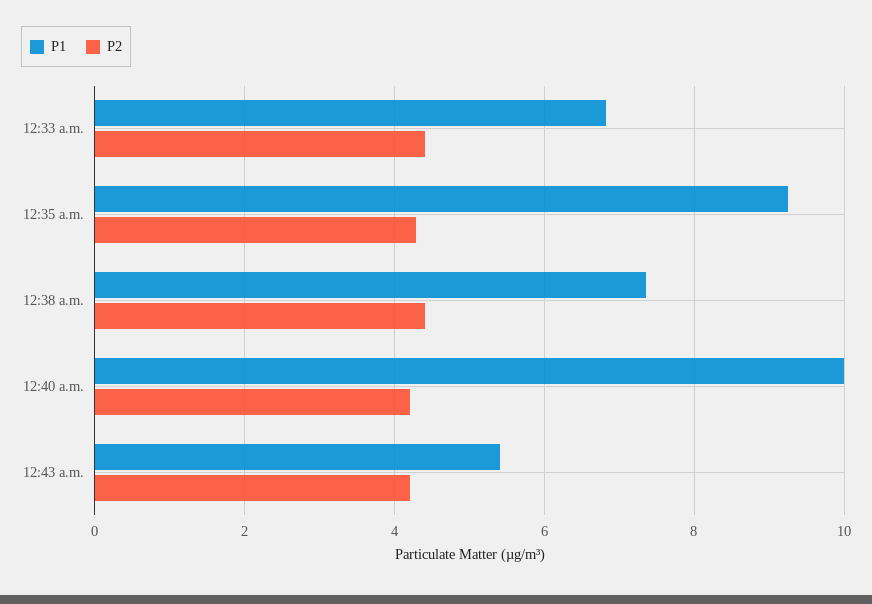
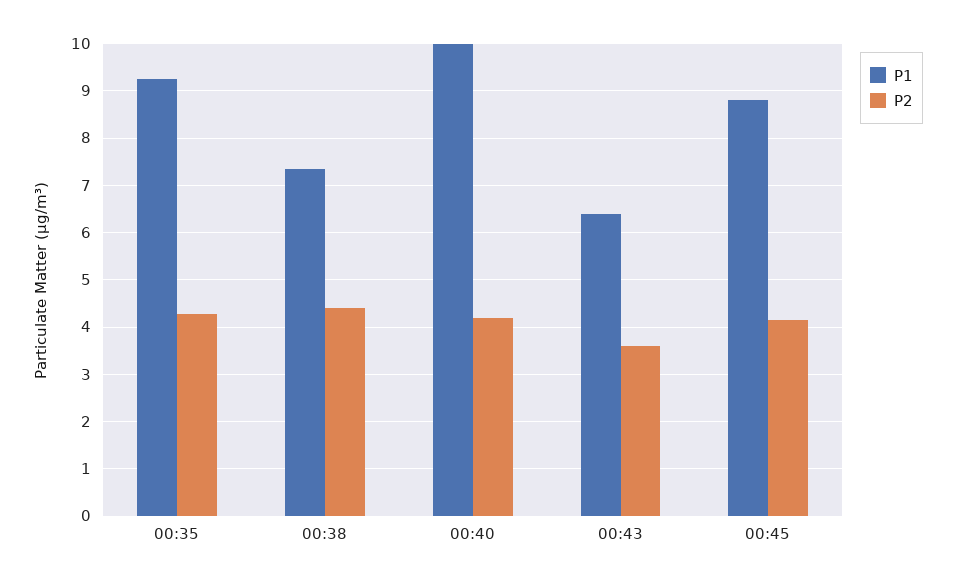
P1, 12:33 a.m.: 6.8 -> none
P2, 12:33 a.m.: 4.4 -> none
P1, 12:43 a.m.: 5.4 -> 6.4
P2, 12:43 a.m.: 4.2 -> 3.6
P1, 00:45: none -> 8.8
P2, 00:45: none -> 4.2

